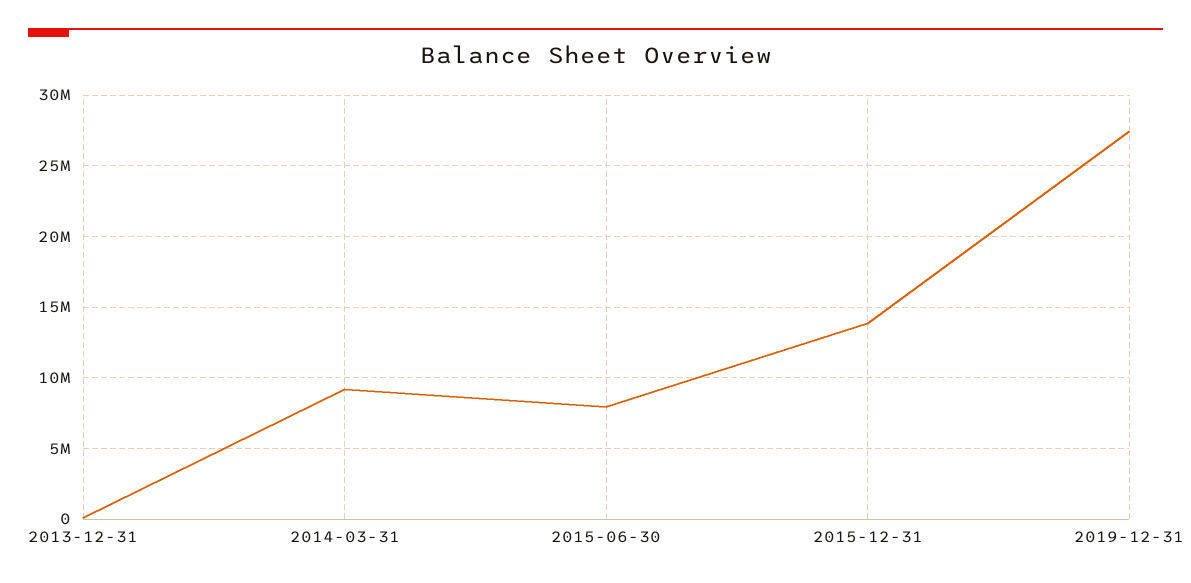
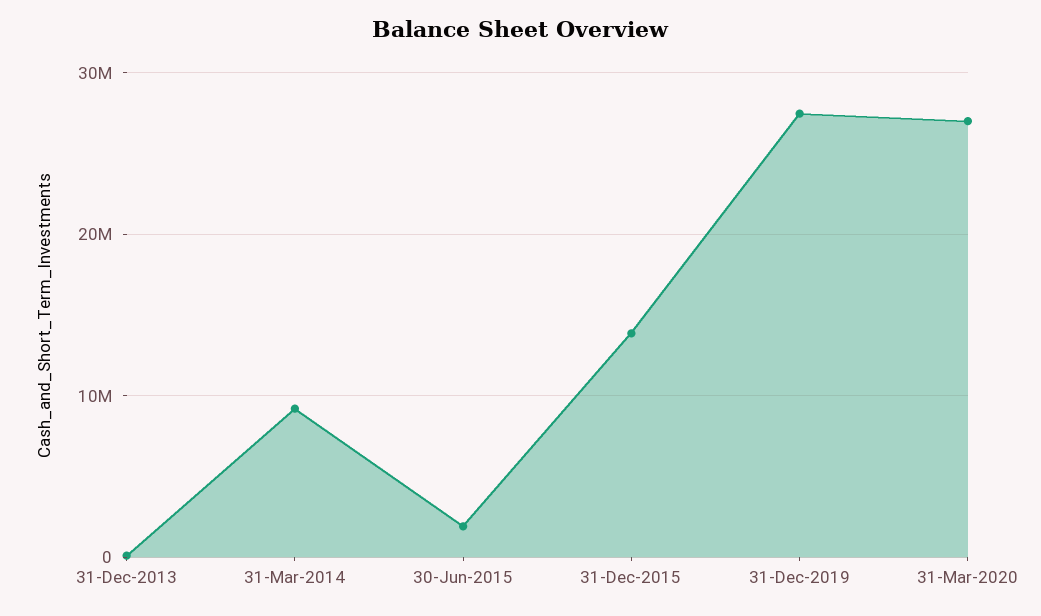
2015-06-30: 8000000 -> 2000000
31-Mar-2020: none -> 27000000

